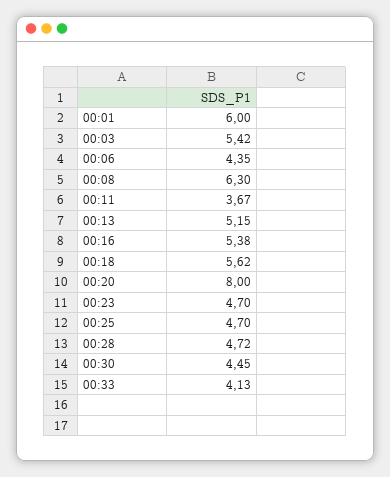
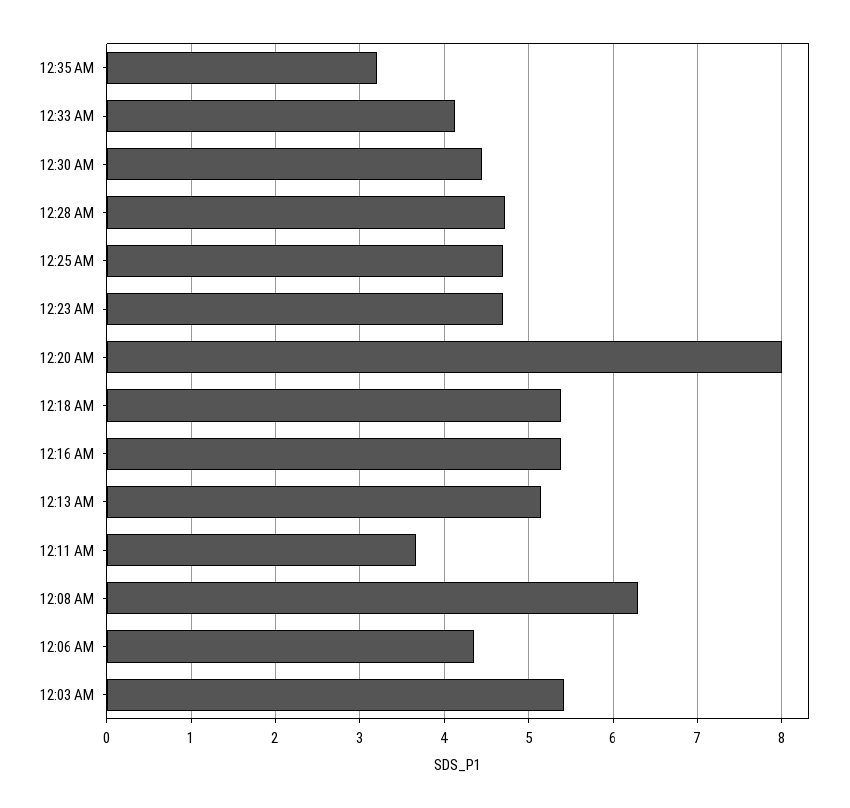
00:01: 6 -> none
00:18: 5.62 -> 5.4
12:35 AM: none -> 3.2

